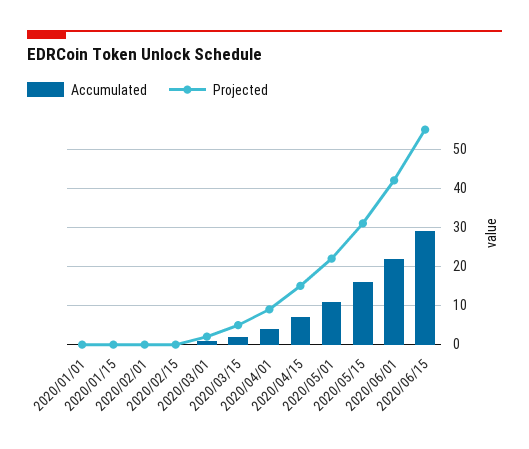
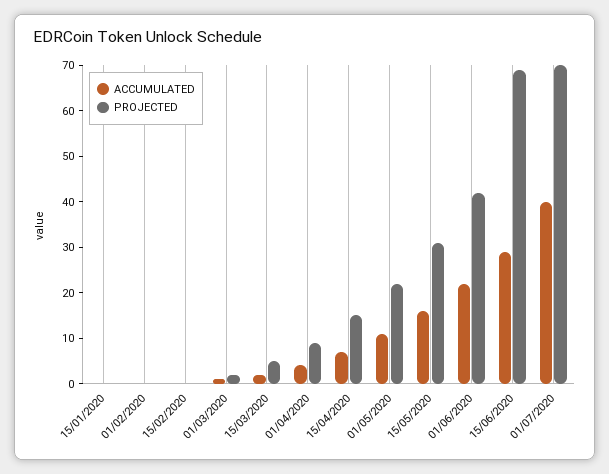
Accumulated, 2020/01/01: 0 -> none
Projected, 2020/01/01: 0 -> none
Projected, 2020/06/15: 55 -> 70
Accumulated, 01/07/2020: none -> 40
Projected, 01/07/2020: none -> 70

